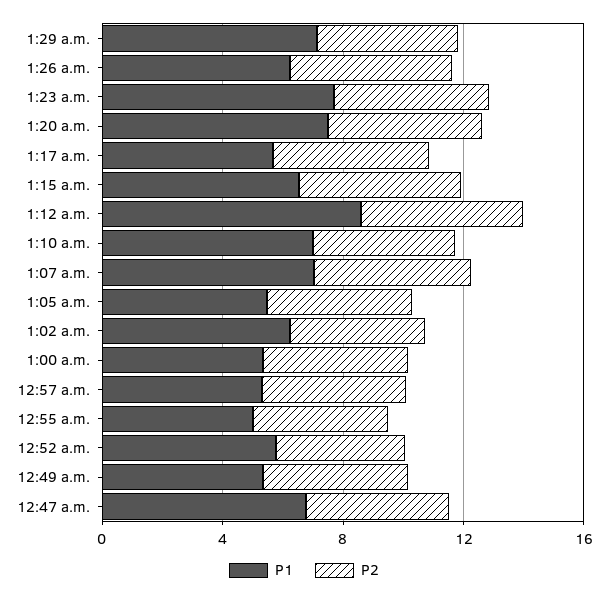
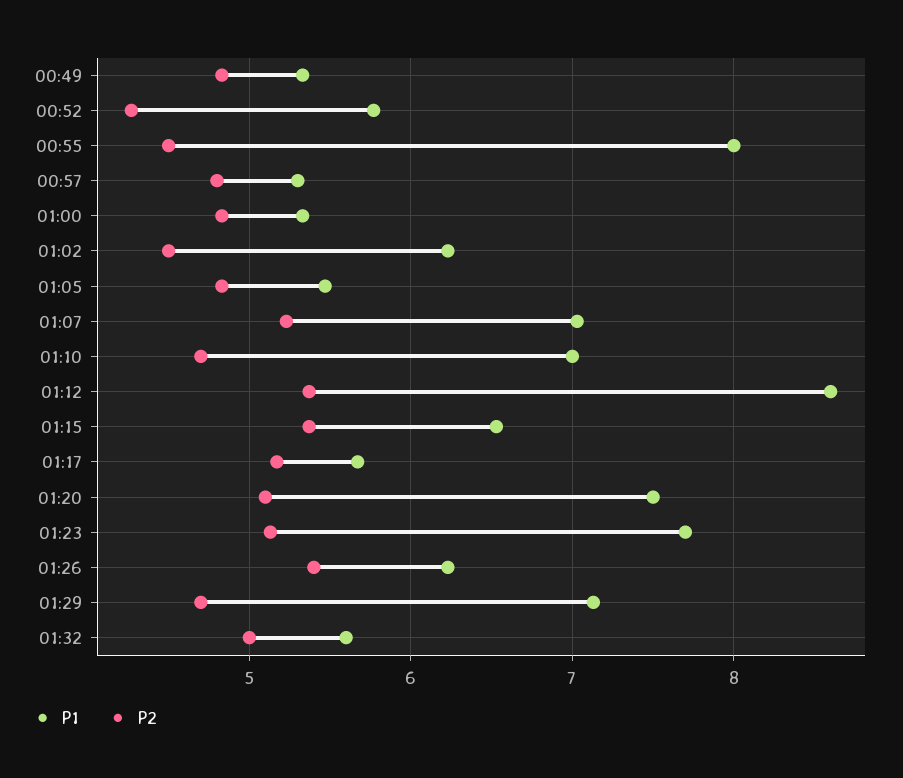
P1, 12:55 a.m.: 5 -> 8
P1, 12:47 a.m.: 7 -> none
P2, 12:47 a.m.: 5 -> none
P1, 01:32: none -> 5.6
P2, 01:32: none -> 5

